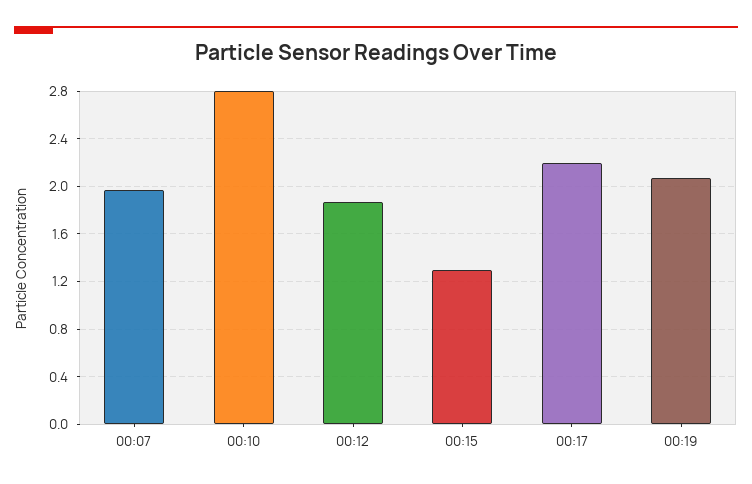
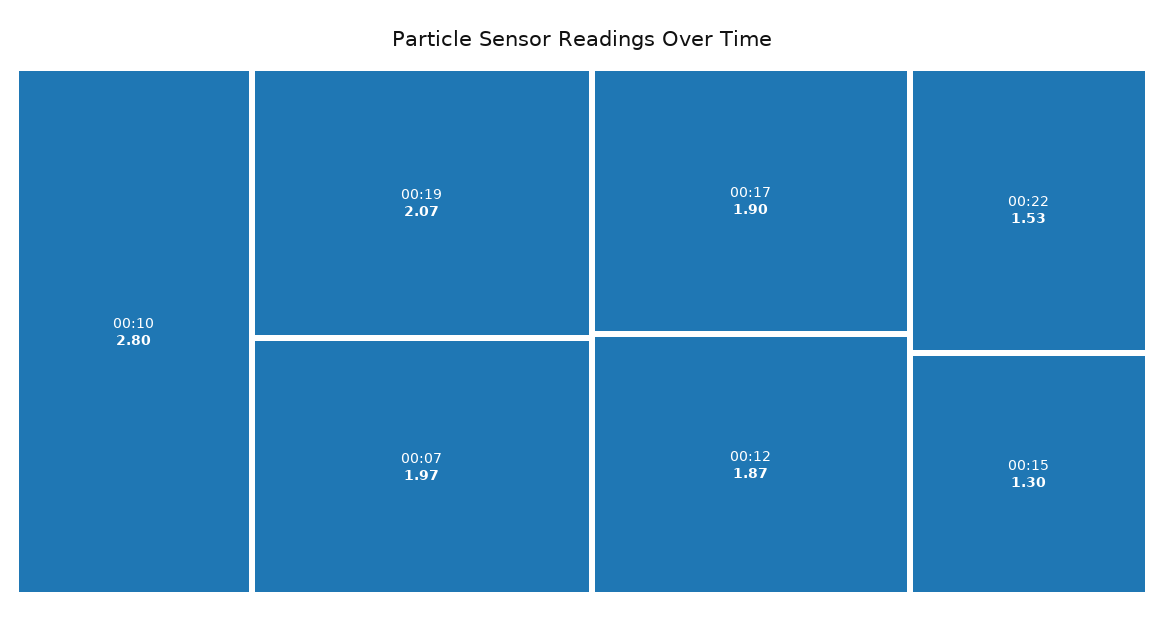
00:17: 2.2 -> 1.9
00:22: none -> 1.53

